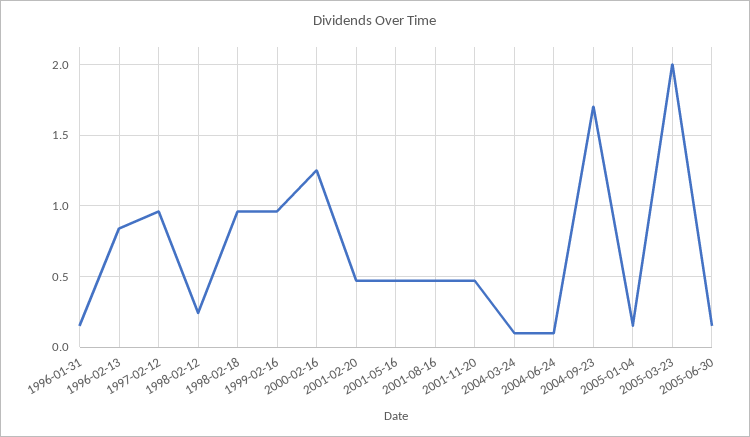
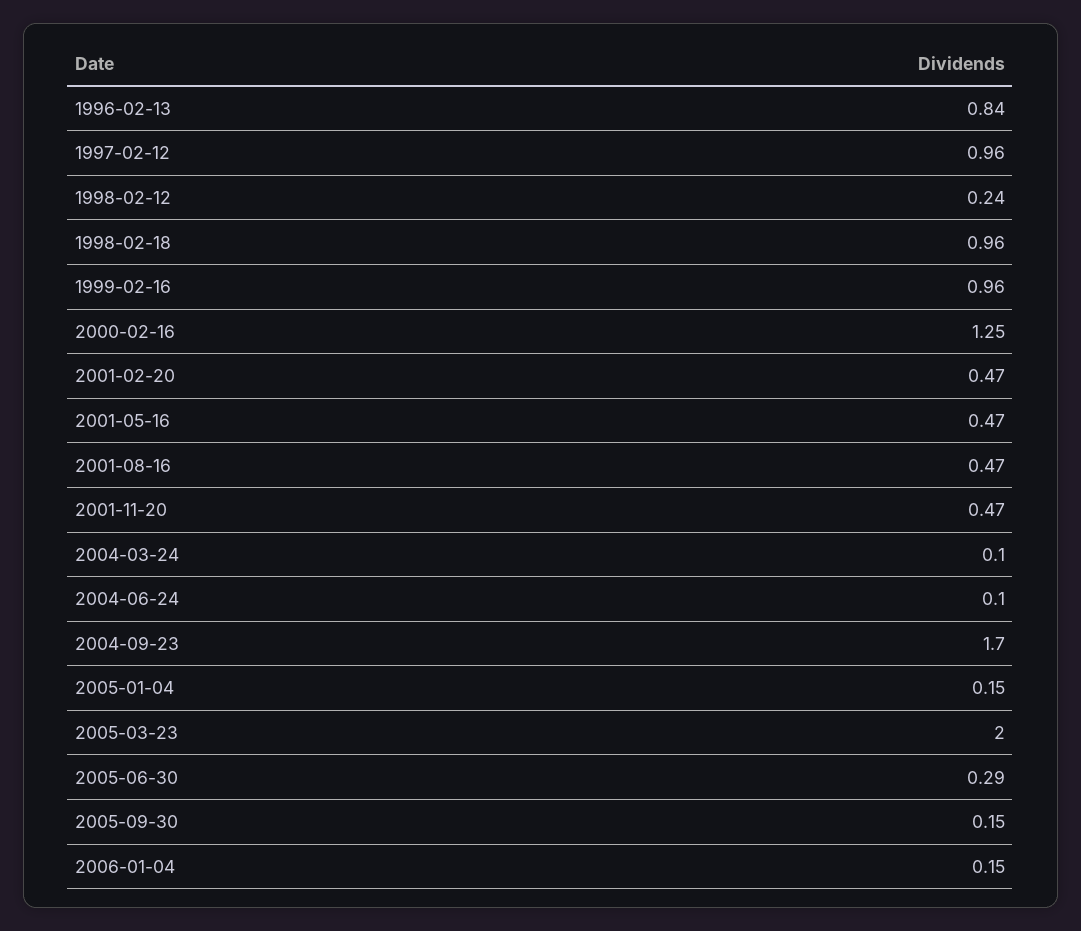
1996-01-31: 0.15 -> none
2005-06-30: 0.15 -> 0.29
2005-09-30: none -> 0.15
2006-01-04: none -> 0.15

